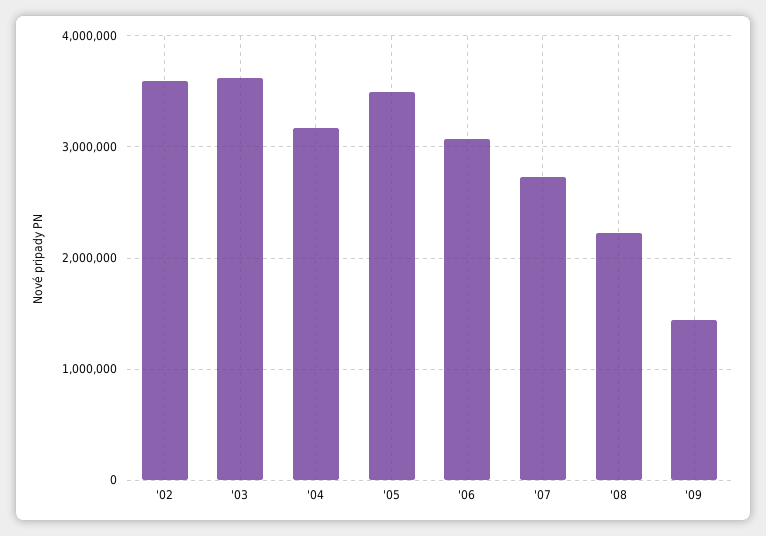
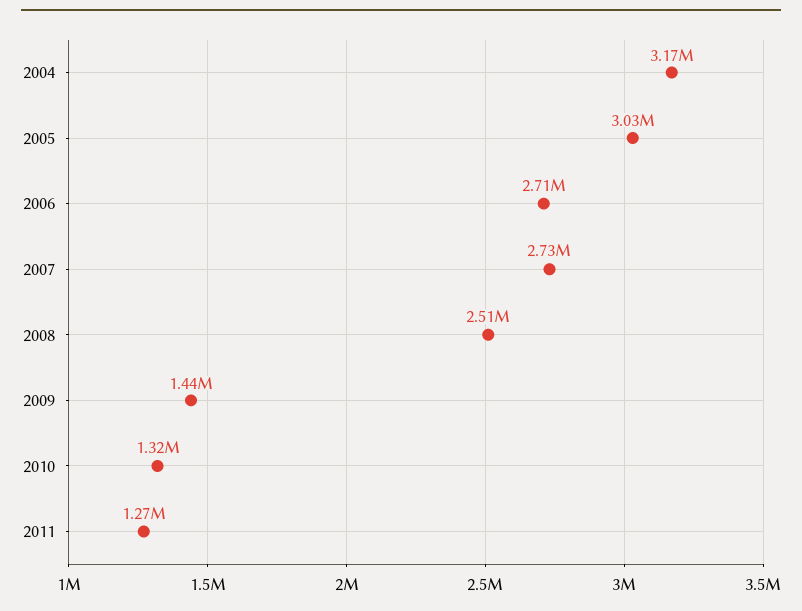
'02: 3600000 -> none
'03: 3600000 -> none
'05: 3500000 -> 3030000
'06: 3100000 -> 2710000
'08: 2200000 -> 2510000
2010: none -> 1320000
2011: none -> 1270000

